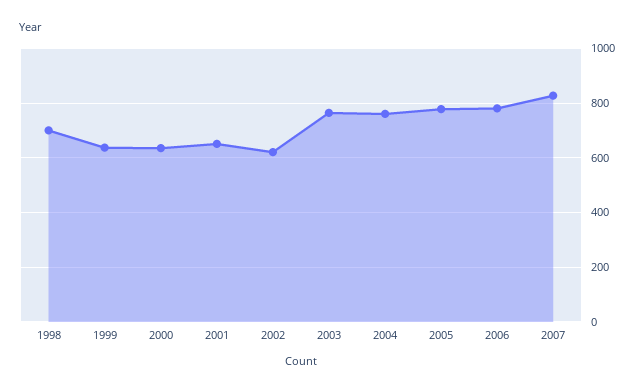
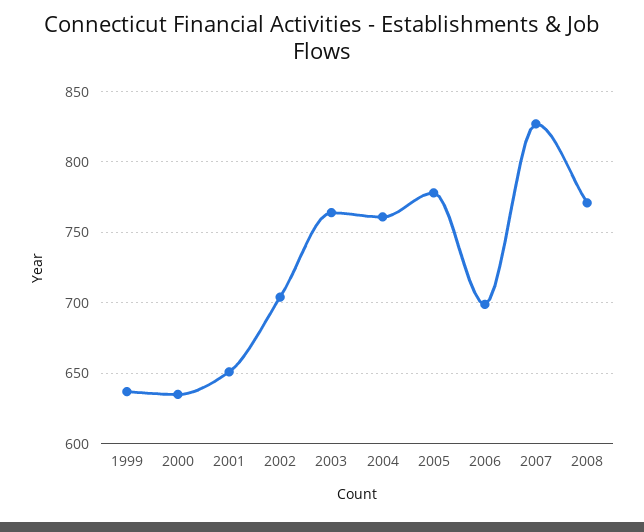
1998: 700 -> none
2002: 625 -> 705
2006: 775 -> 700
2008: none -> 770

